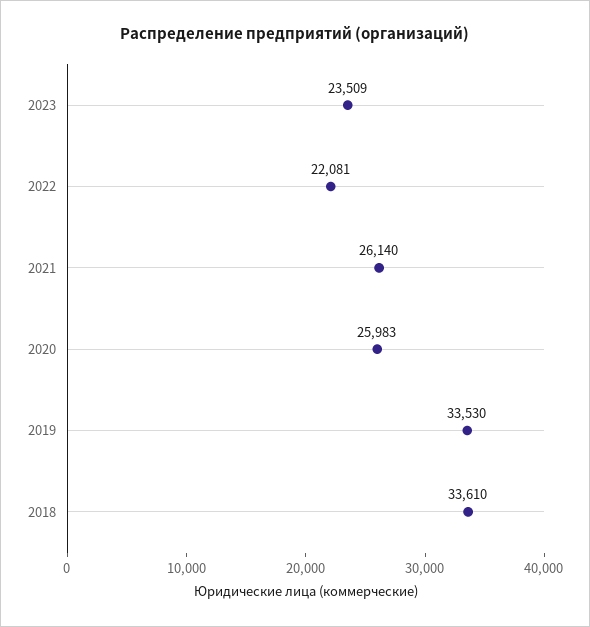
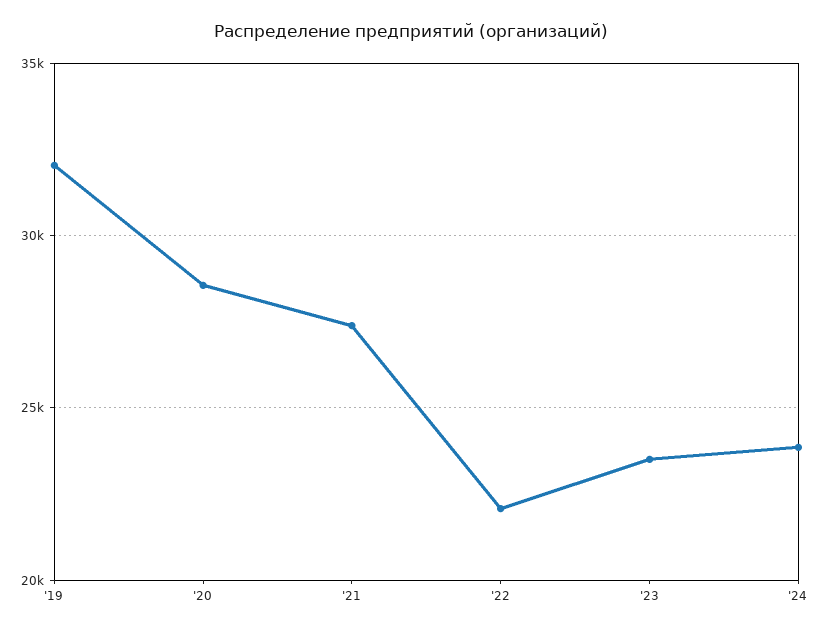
2021: 26140 -> 27500
2020: 25983 -> 28500
2019: 33530 -> 32000
2018: 33610 -> none
'24: none -> 24000

